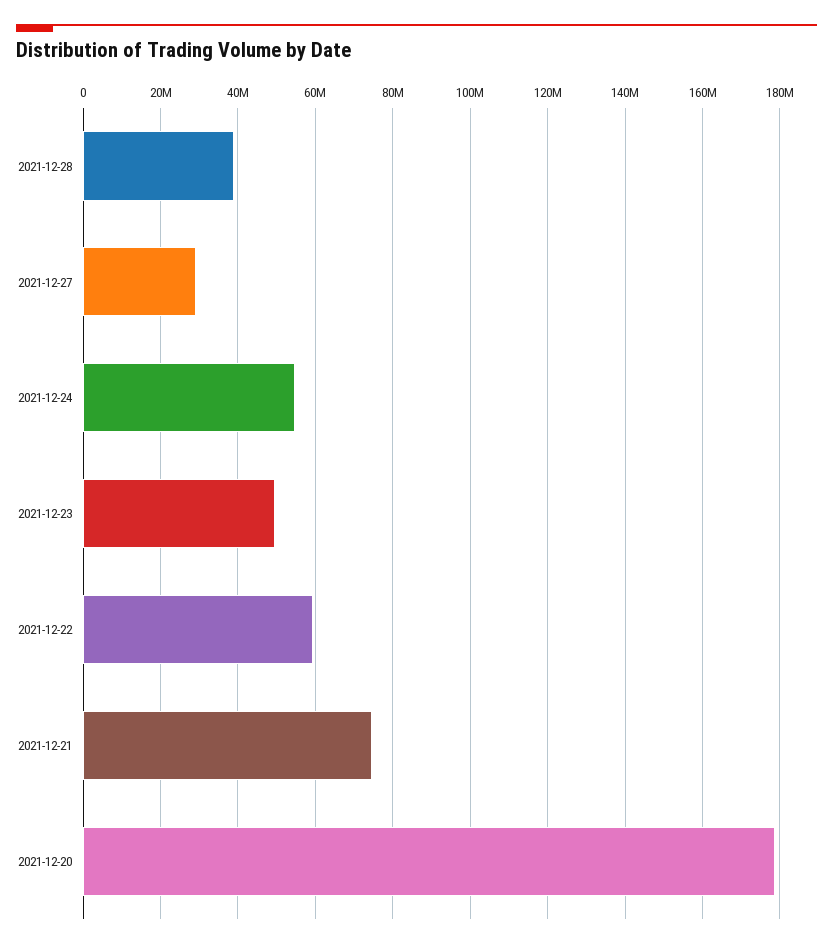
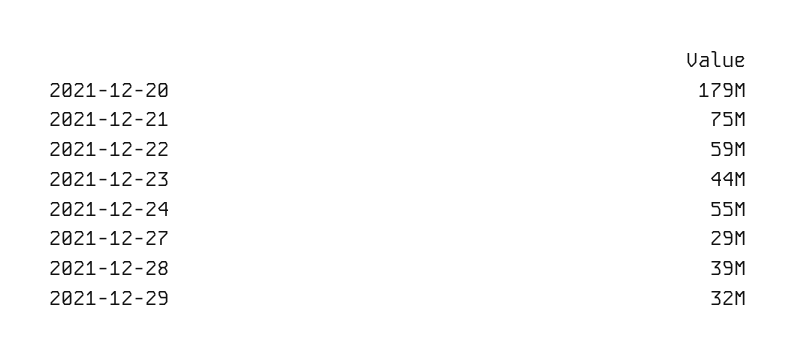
2021-12-23: 50000000 -> 44000000
2021-12-29: none -> 32000000

